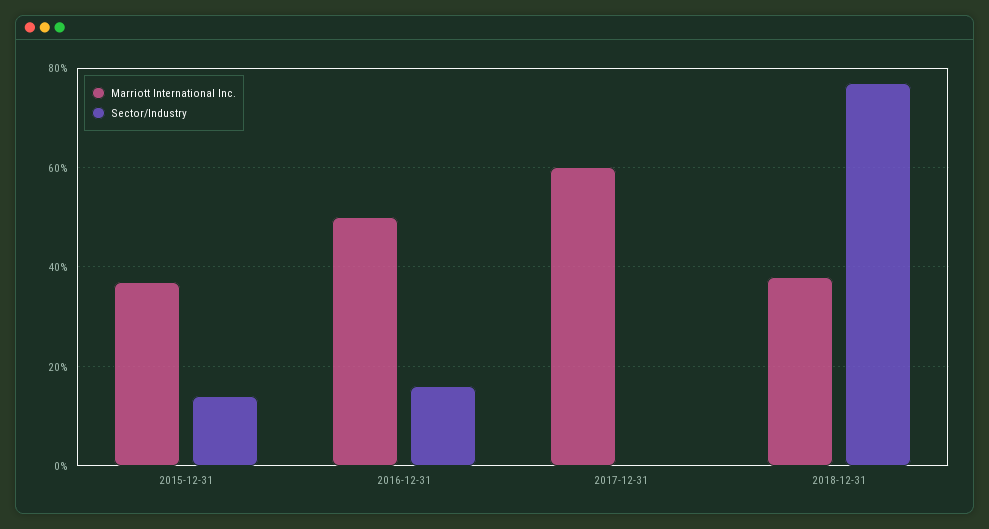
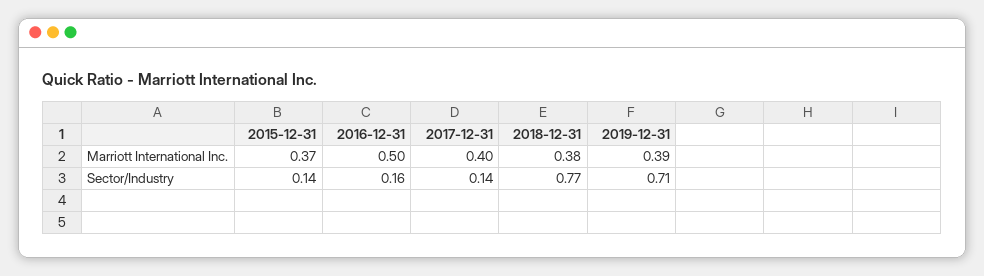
Marriott International Inc., 2017-12-31: 0.6 -> 0.4
Sector/Industry, 2017-12-31: 0 -> 0.14
Marriott International Inc., 2019-12-31: none -> 0.39
Sector/Industry, 2019-12-31: none -> 0.71

